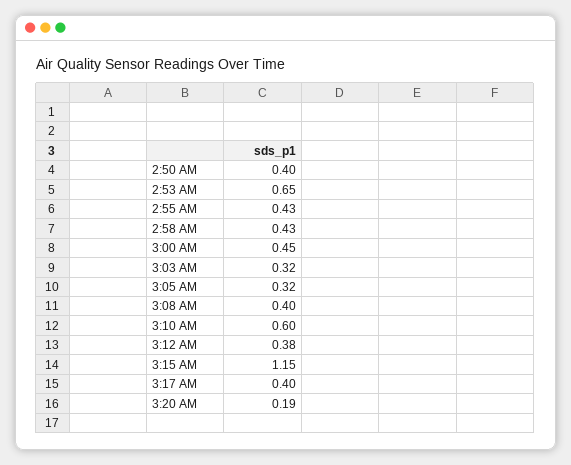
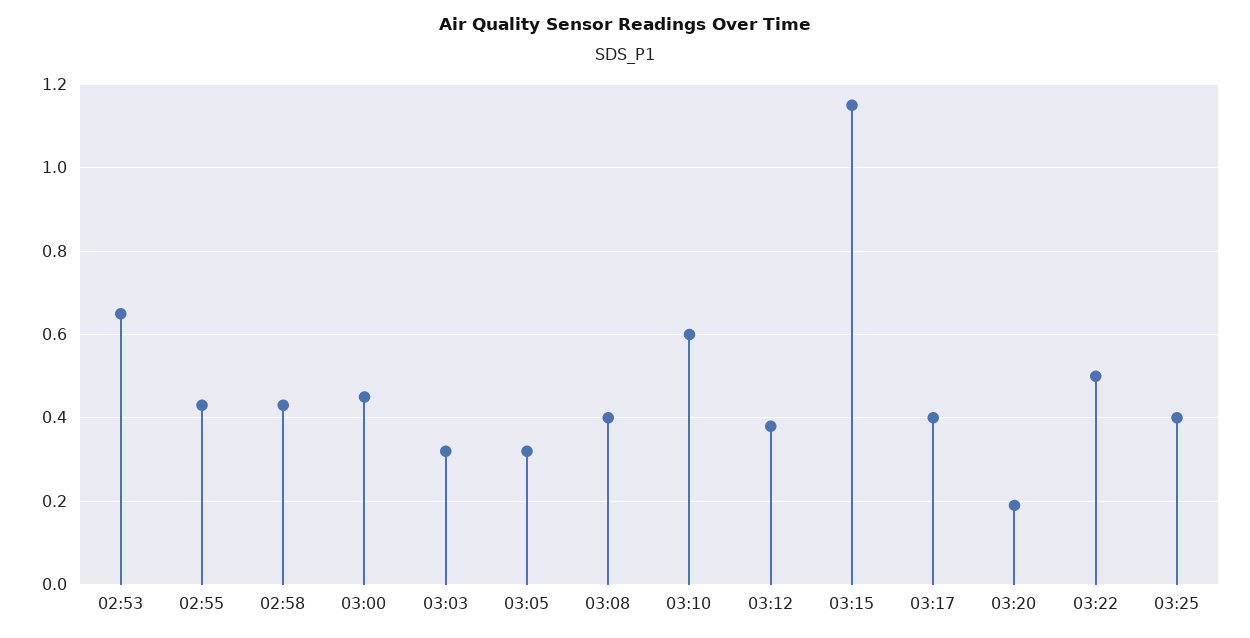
2:50 AM: 0.4 -> none
03:22: none -> 0.5
03:25: none -> 0.4

